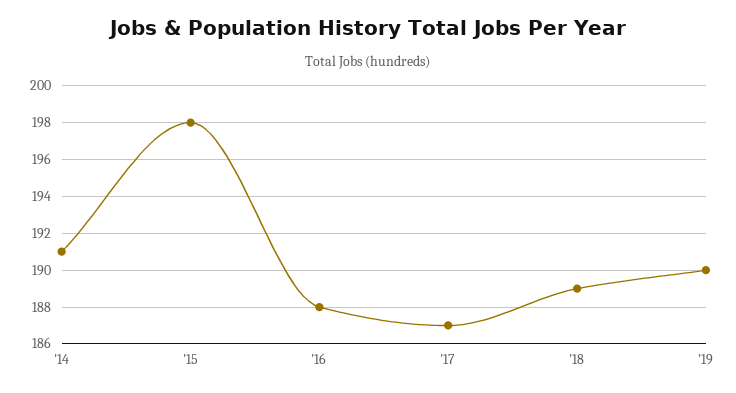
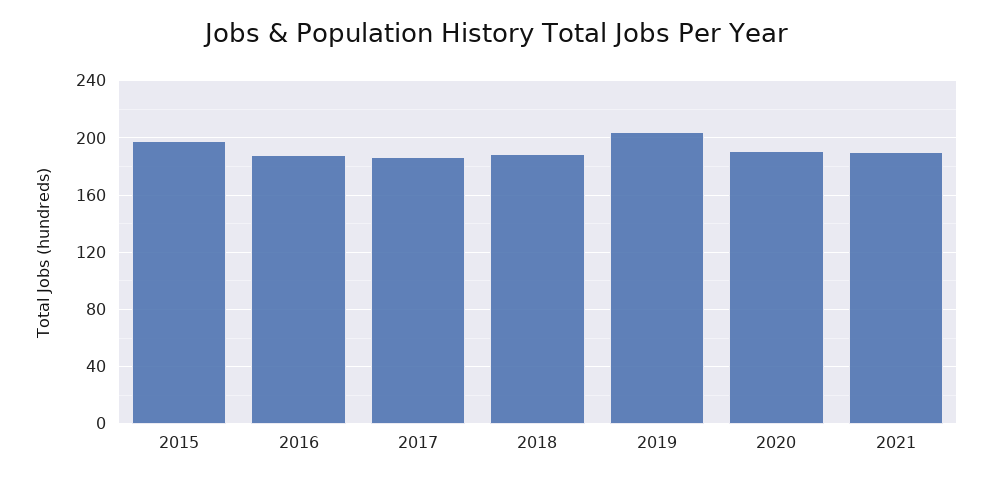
'14: 191 -> none
'19: 190 -> 205
2020: none -> 190
2021: none -> 190

